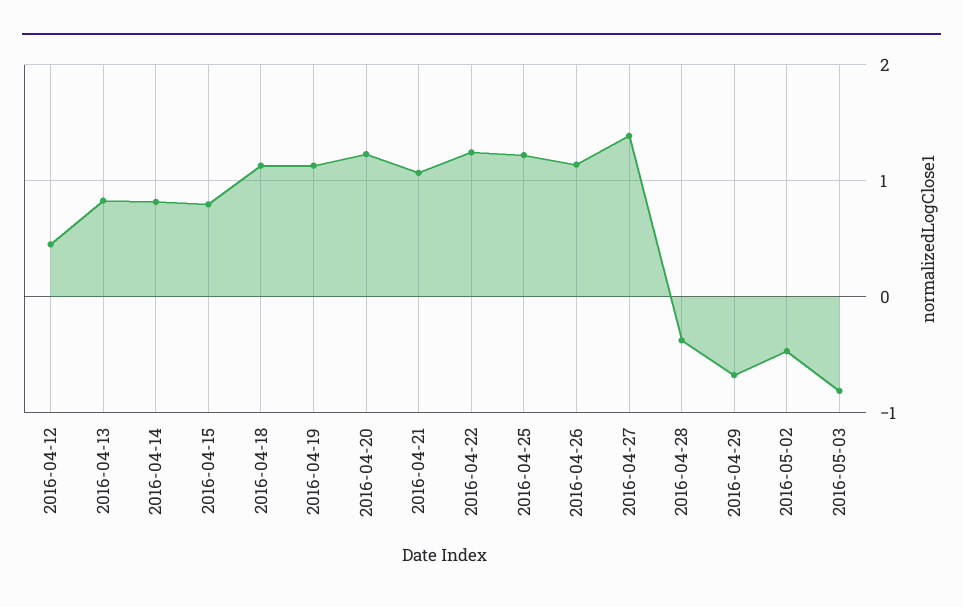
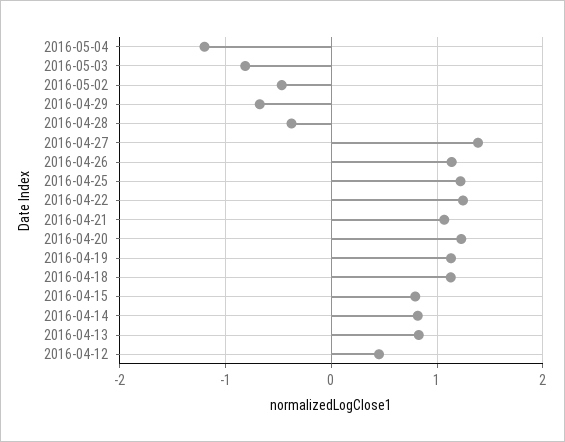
2016-05-04: none -> -1.2

